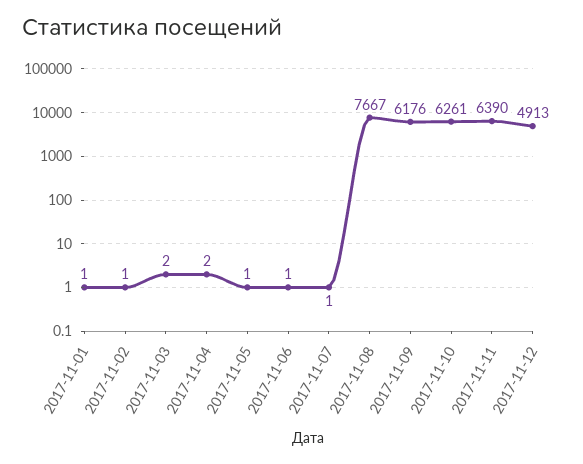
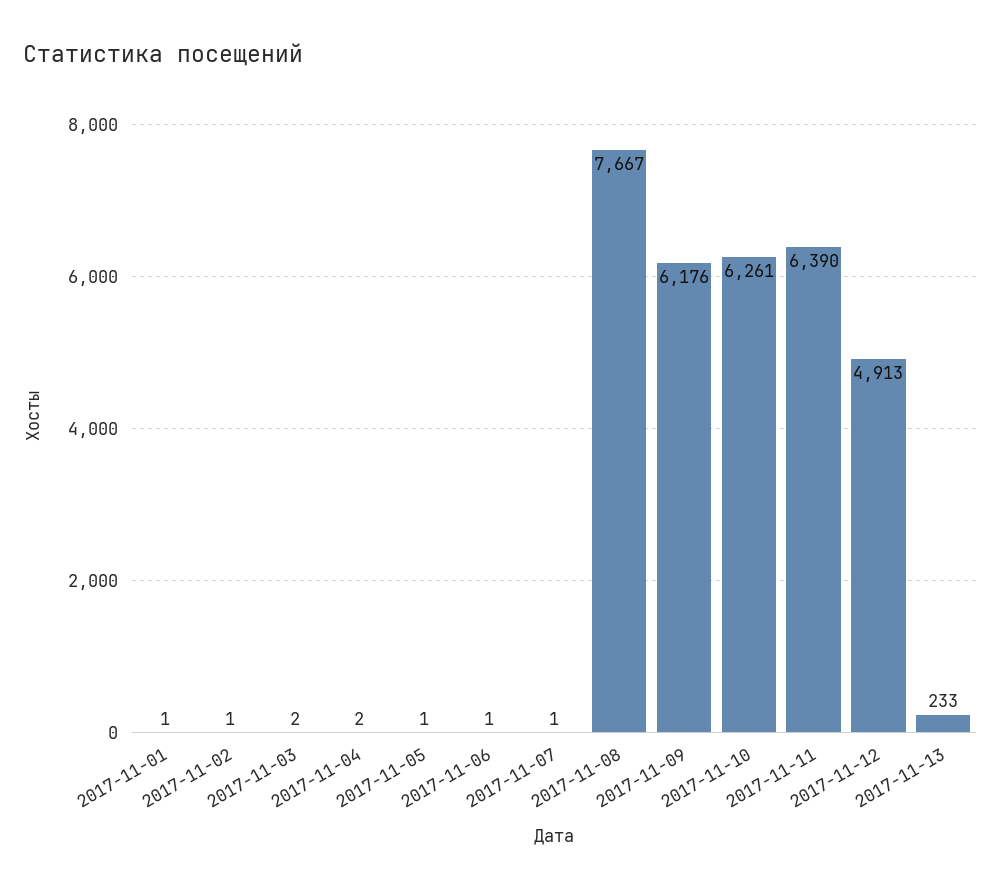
2017-11-13: none -> 233

